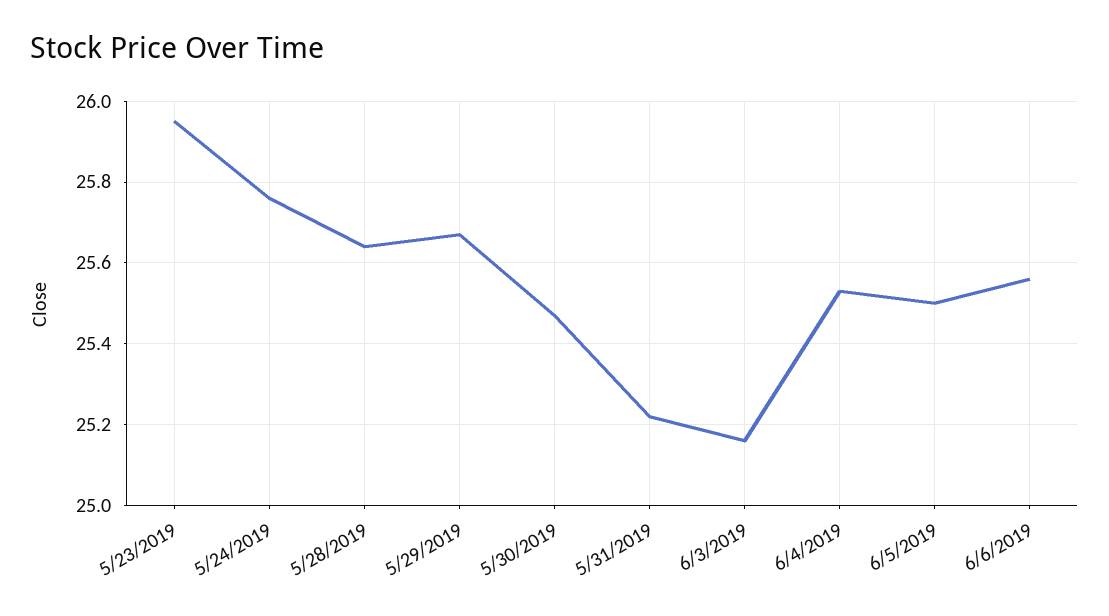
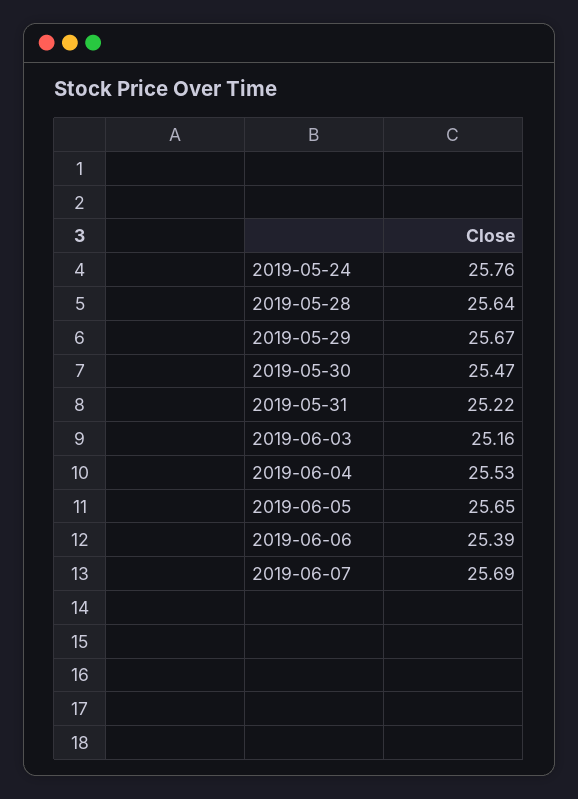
5/23/2019: 25.95 -> none
6/5/2019: 25.5 -> 25.65
6/6/2019: 25.55 -> 25.39
2019-06-07: none -> 25.69

